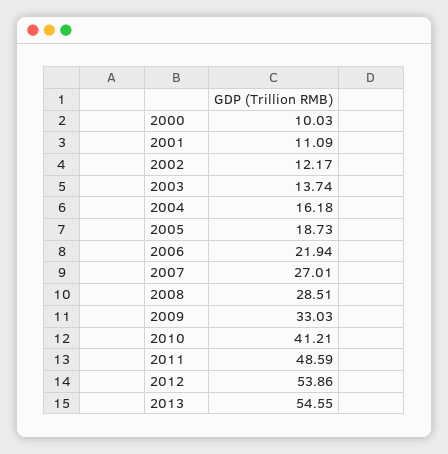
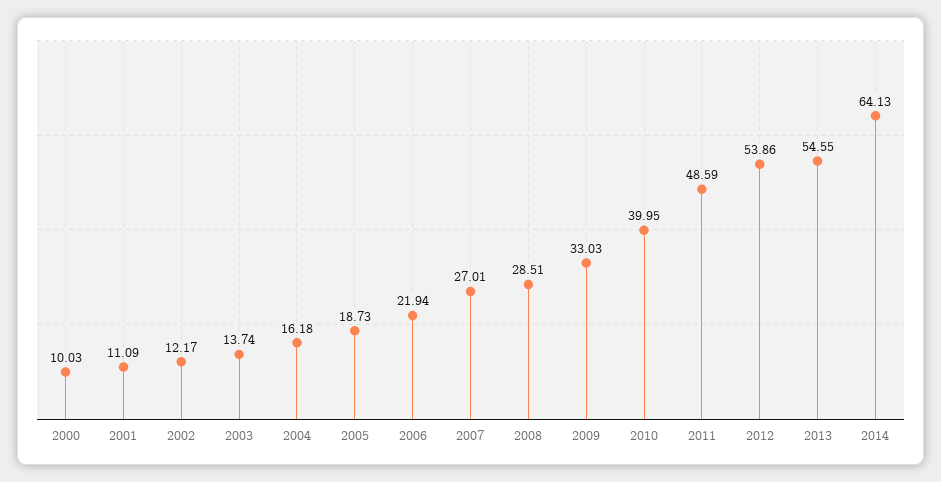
2010: 41.21 -> 39.95
2014: none -> 64.13

